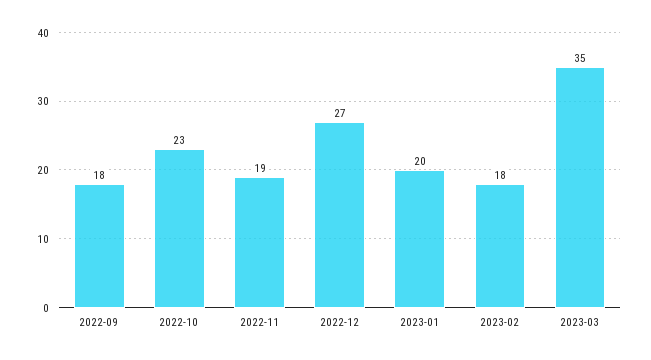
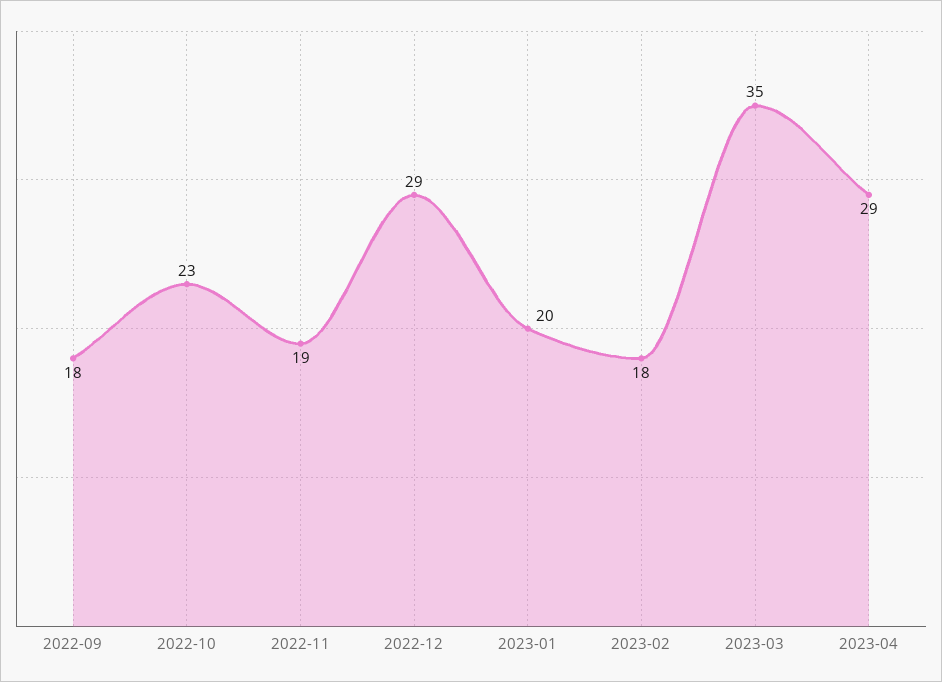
2022-12: 27 -> 29
2023-04: none -> 29

